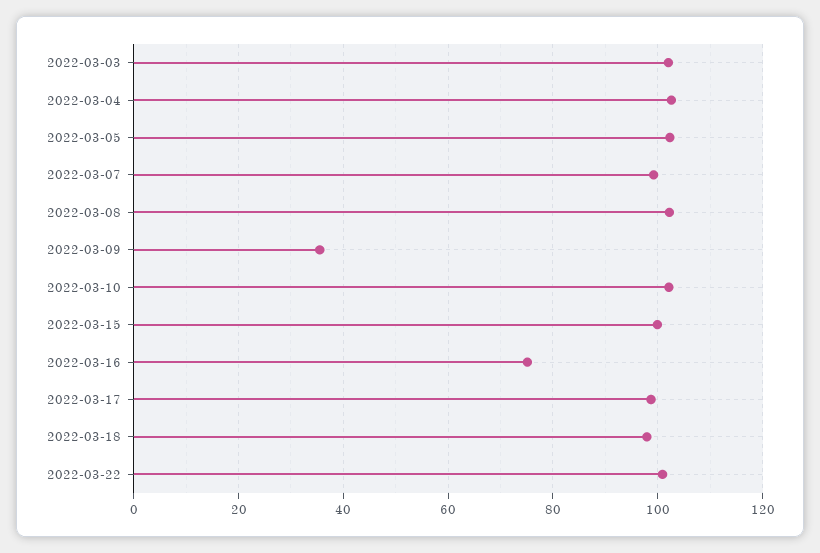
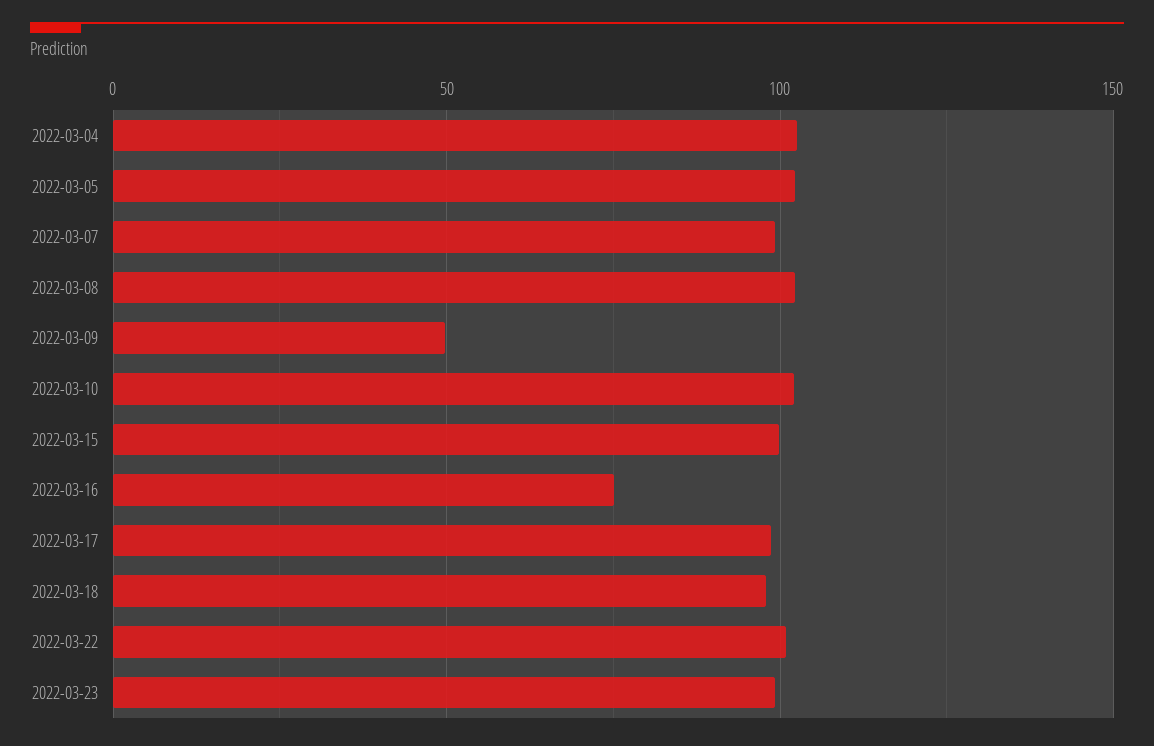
2022-03-03: 102 -> none
2022-03-09: 36 -> 50
2022-03-23: none -> 100

